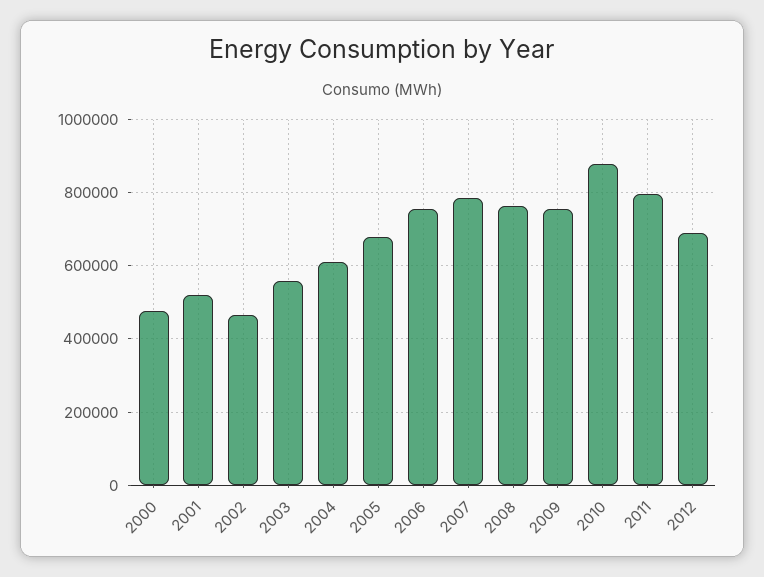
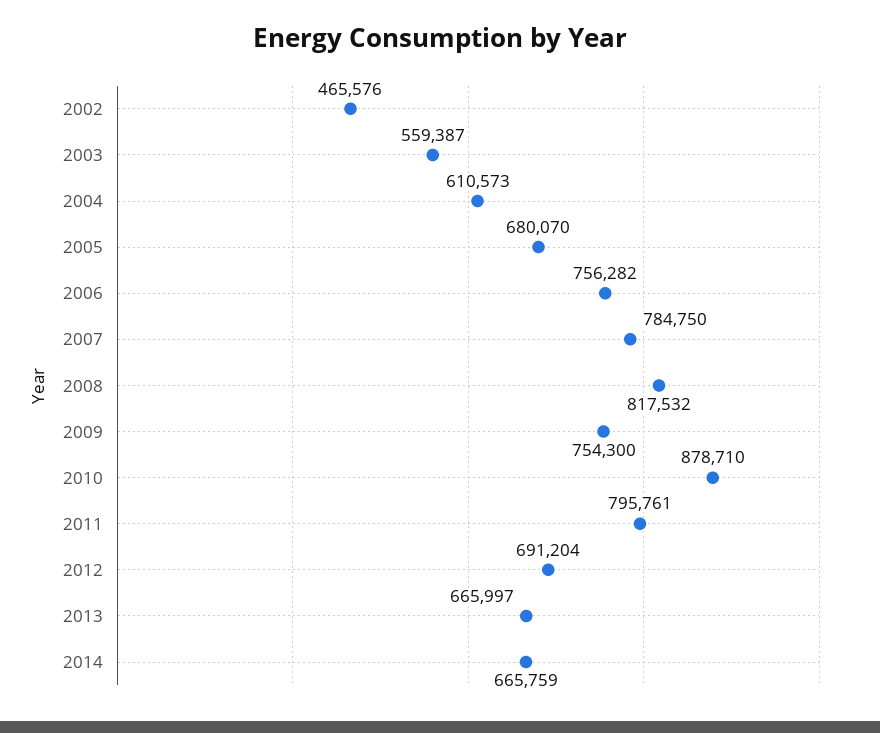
2000: 480000 -> none
2001: 520000 -> none
2008: 760000 -> 817532
2013: none -> 665997
2014: none -> 665759

